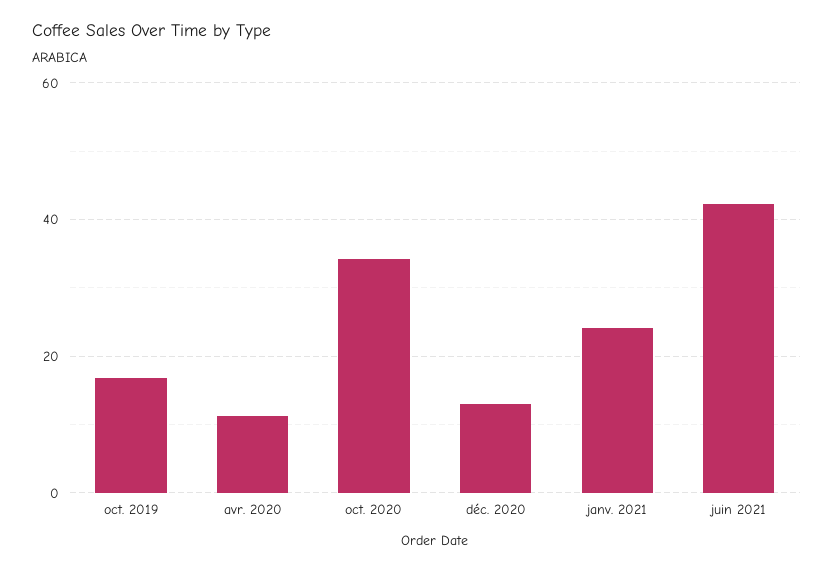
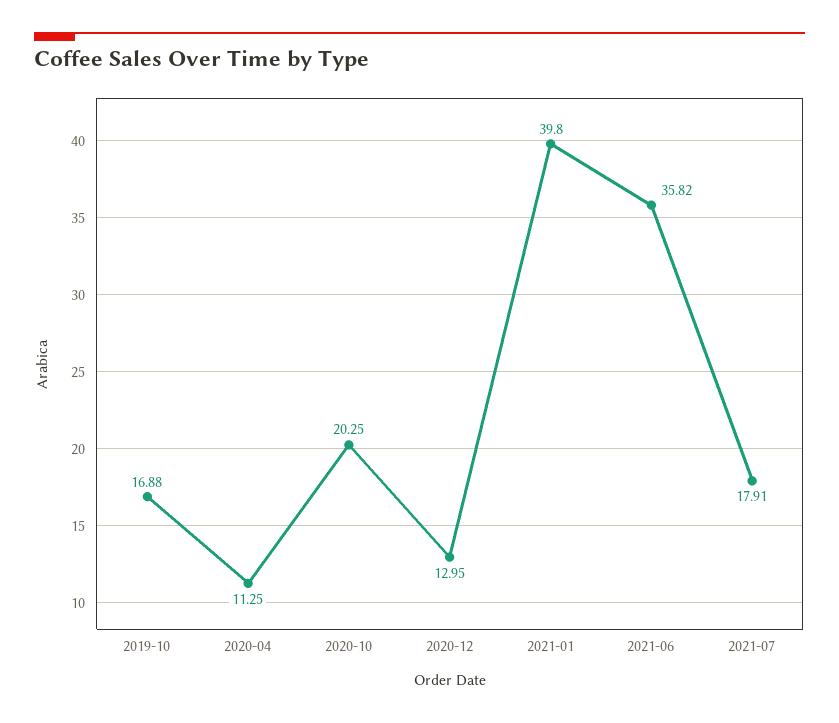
oct. 2020: 34 -> 20.25
janv. 2021: 24 -> 39.8
juin 2021: 42 -> 35.82
2021-07: none -> 17.91

